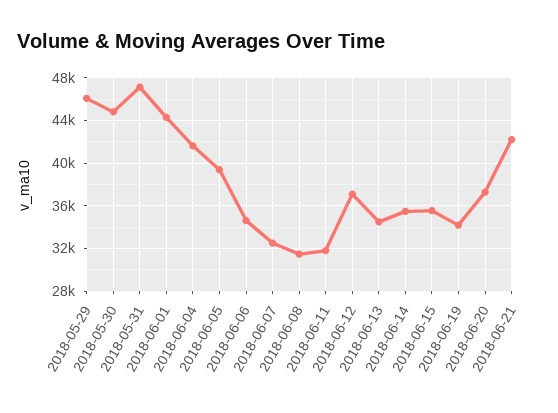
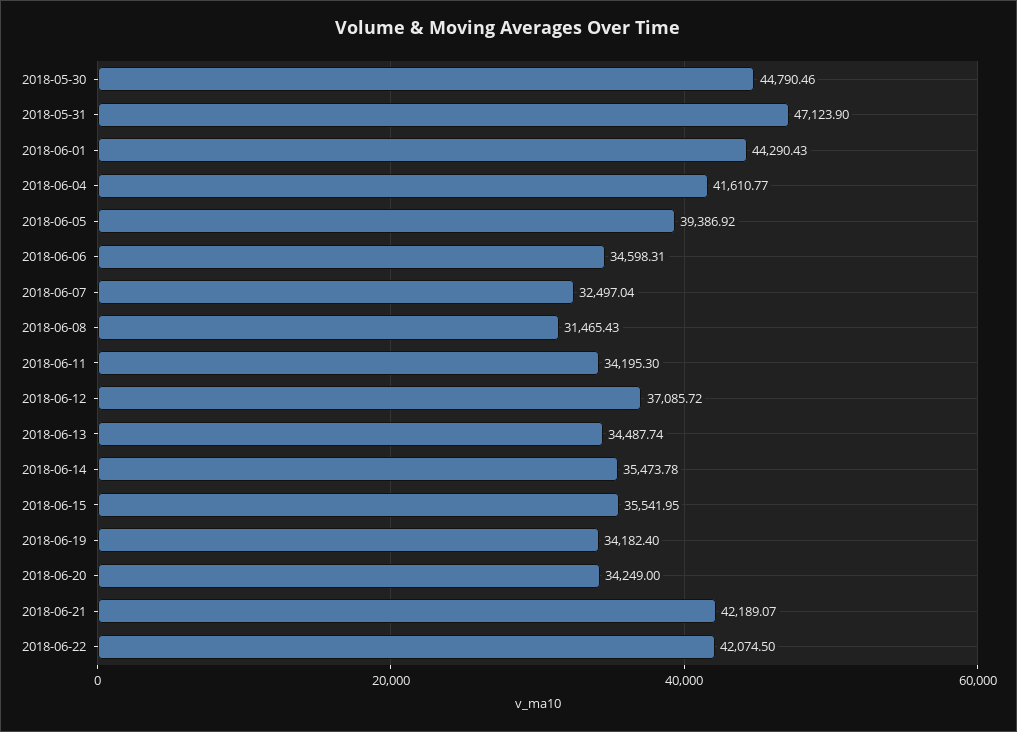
2018-05-29: 46000 -> none
2018-06-11: 32000 -> 34195.3
2018-06-20: 37000 -> 34249
2018-06-22: none -> 42074.5

